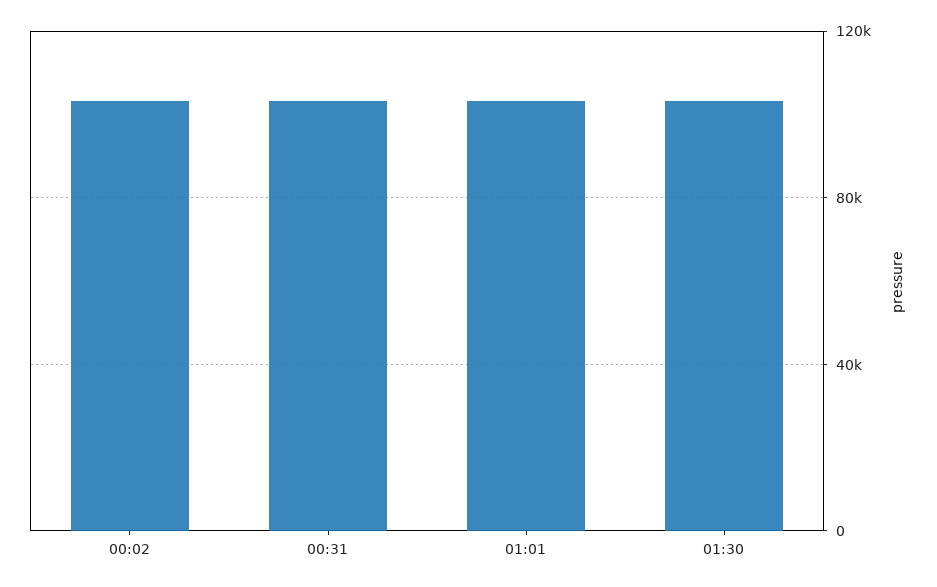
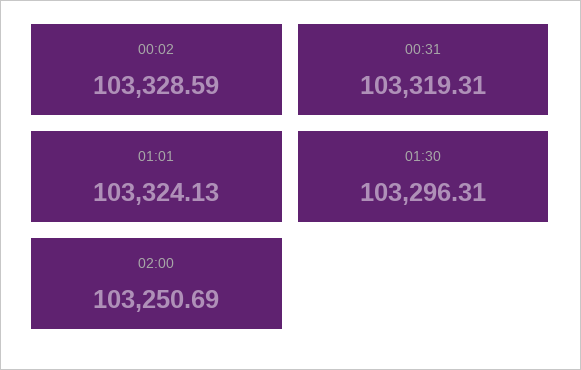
02:00: none -> 103250.69

